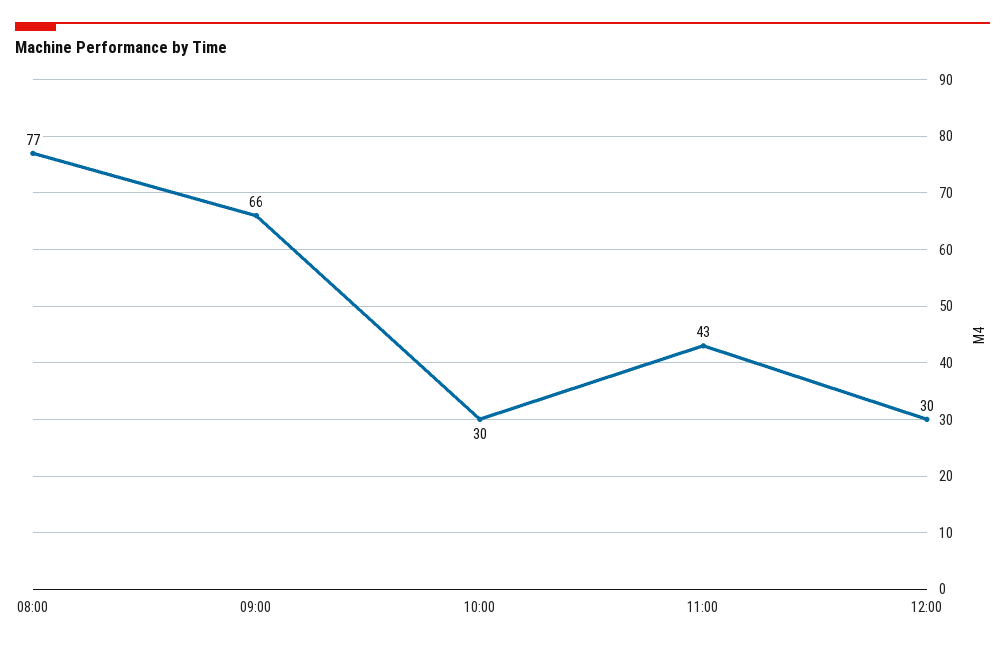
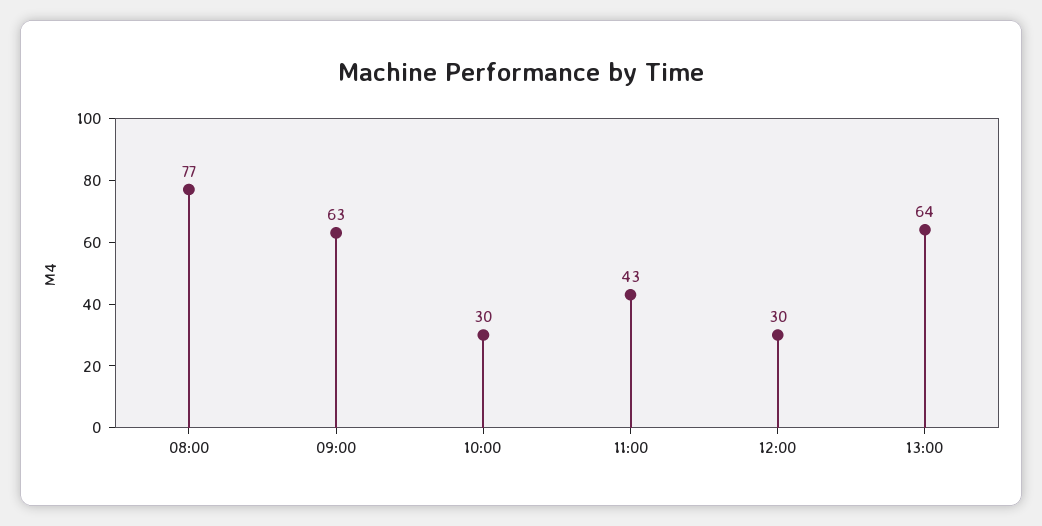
09:00: 66 -> 63
13:00: none -> 64

